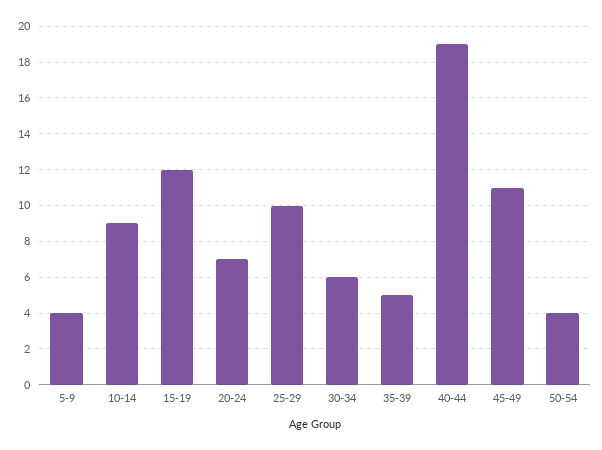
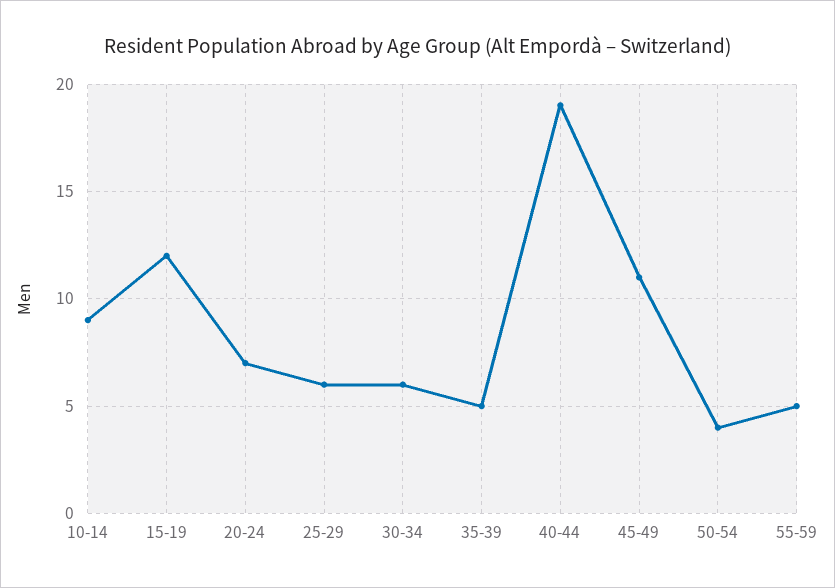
5-9: 4 -> none
25-29: 10 -> 6
55-59: none -> 5

